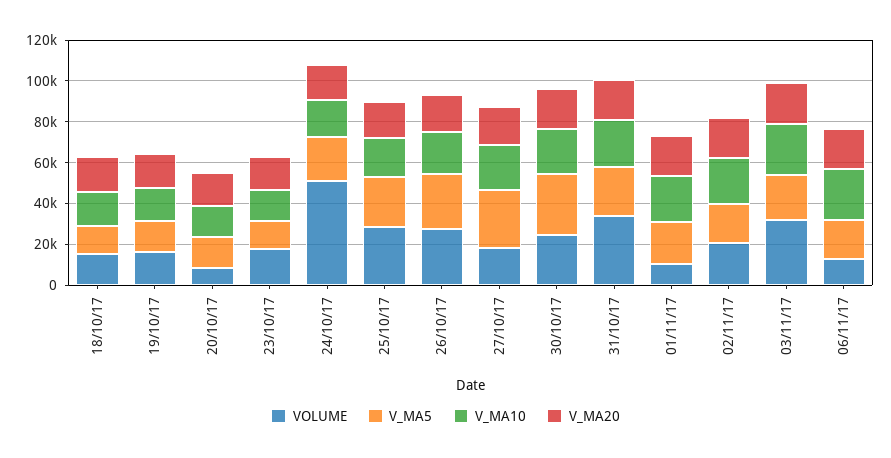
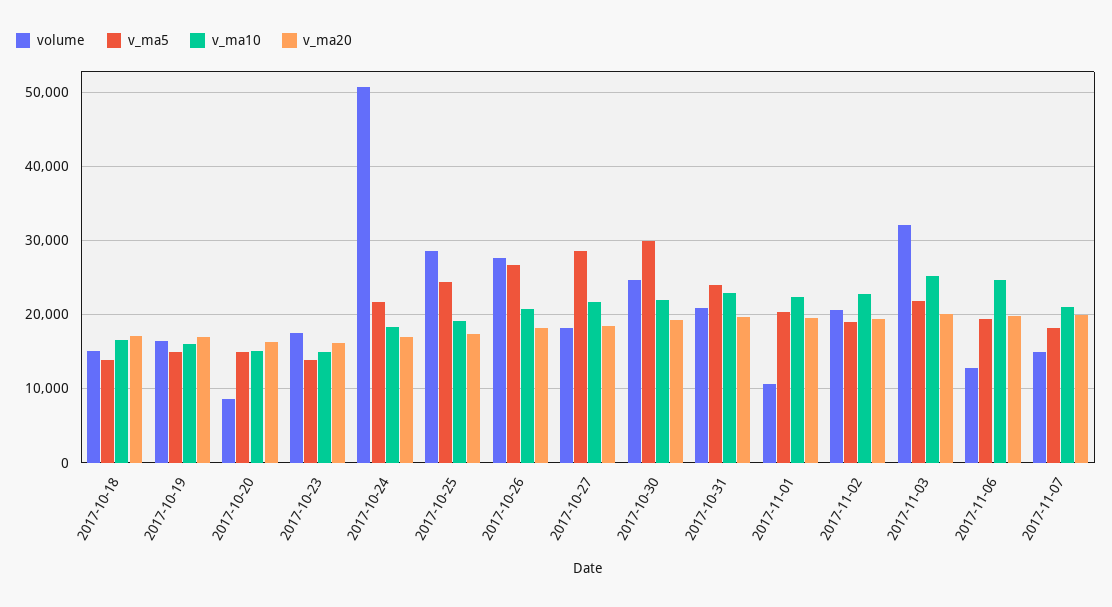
VOLUME, 31/10/17: 35000 -> 21000
VOLUME, 2017-11-07: none -> 15000
V_MA5, 2017-11-07: none -> 18000
V_MA10, 2017-11-07: none -> 21000
V_MA20, 2017-11-07: none -> 20000

